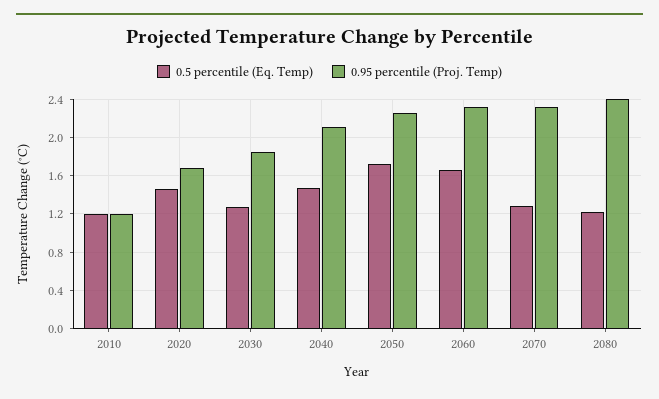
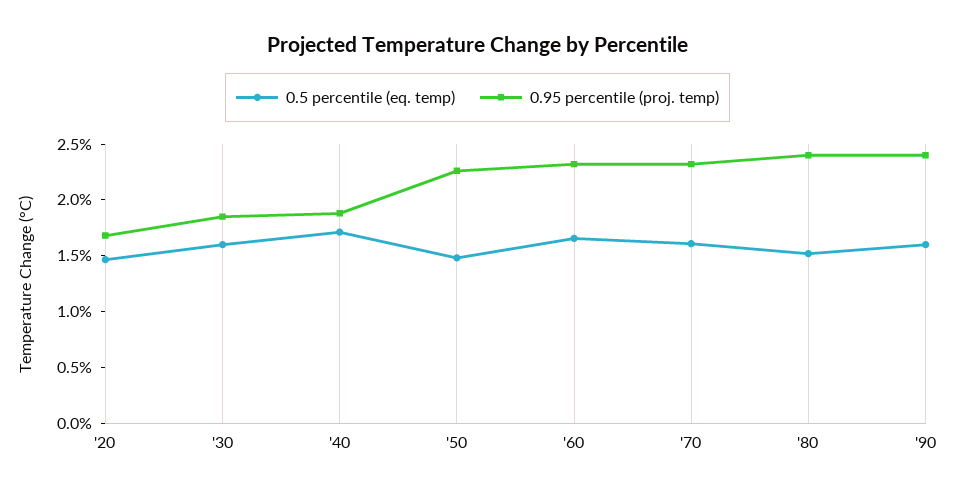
0.5 percentile (Eq. Temp), 2010: 1.2 -> none
0.95 percentile (Proj. Temp), 2010: 1.2 -> none
0.5 percentile (Eq. Temp), 2030: 1.3 -> 1.6
0.5 percentile (Eq. Temp), 2040: 1.5 -> 1.7
0.95 percentile (Proj. Temp), 2040: 2.1 -> 1.9
0.5 percentile (Eq. Temp), 2050: 1.7 -> 1.5
0.5 percentile (Eq. Temp), 2070: 1.3 -> 1.6
0.5 percentile (Eq. Temp), 2080: 1.2 -> 1.5
0.5 percentile (Eq. Temp), '90: none -> 1.6
0.95 percentile (Proj. Temp), '90: none -> 2.4

